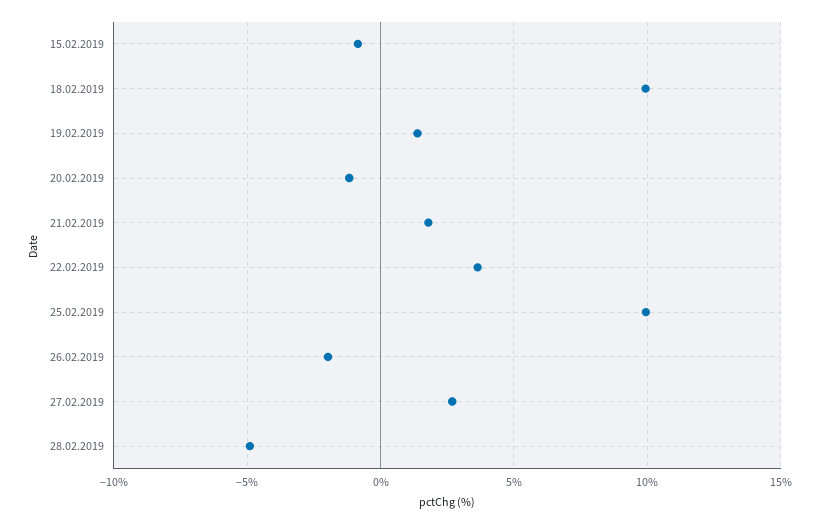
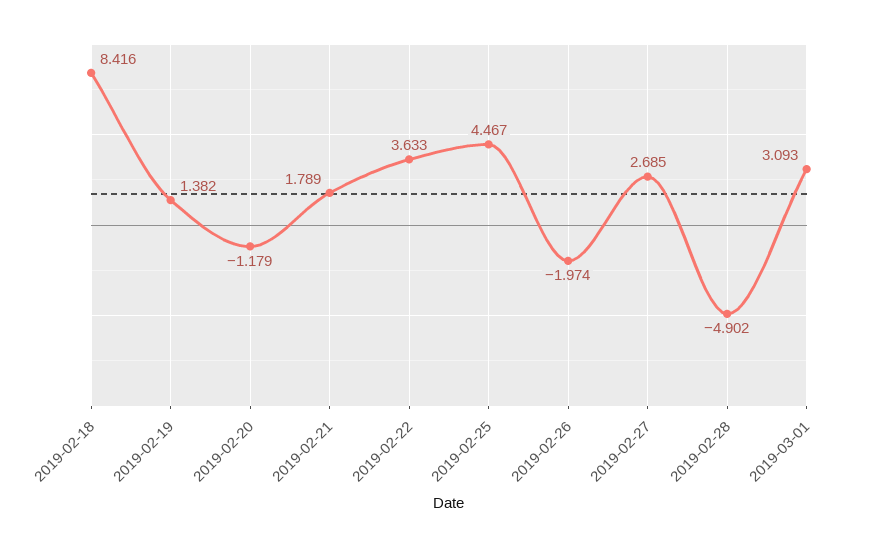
15.02.2019: -1 -> none
18.02.2019: 10 -> 8.416
25.02.2019: 10 -> 4.467
2019-03-01: none -> 3.093

